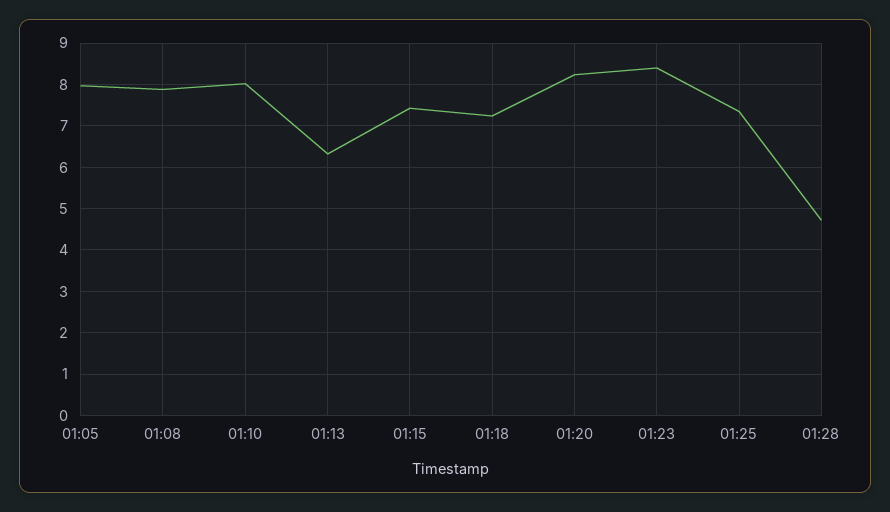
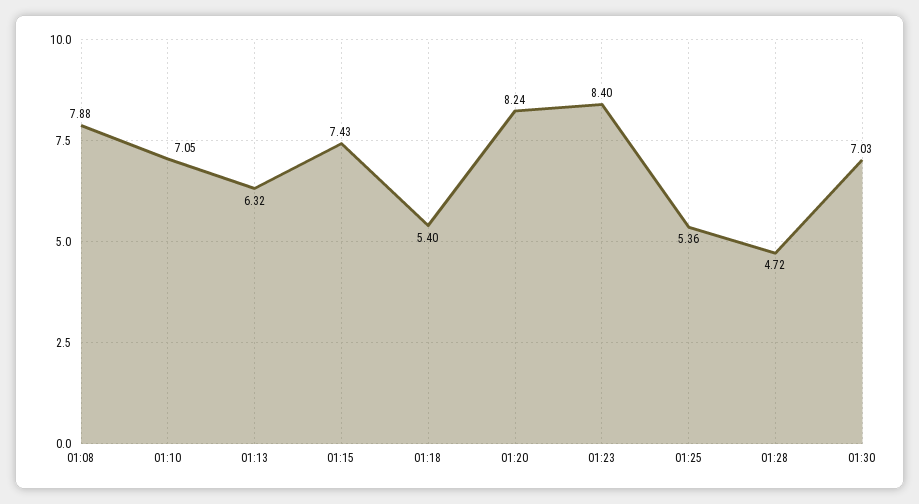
01:05: 8 -> none
01:10: 8 -> 7.05
01:18: 7.2 -> 5.4
01:25: 7.4 -> 5.36
01:30: none -> 7.03

